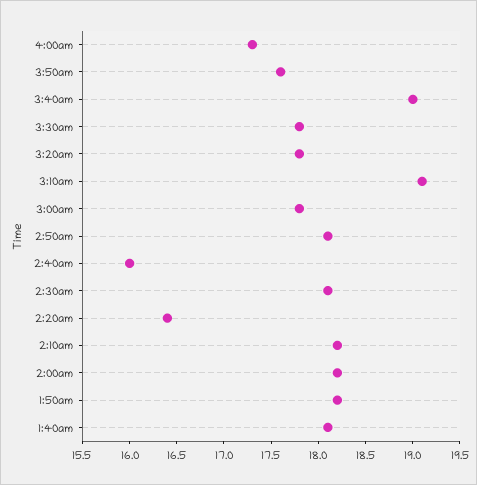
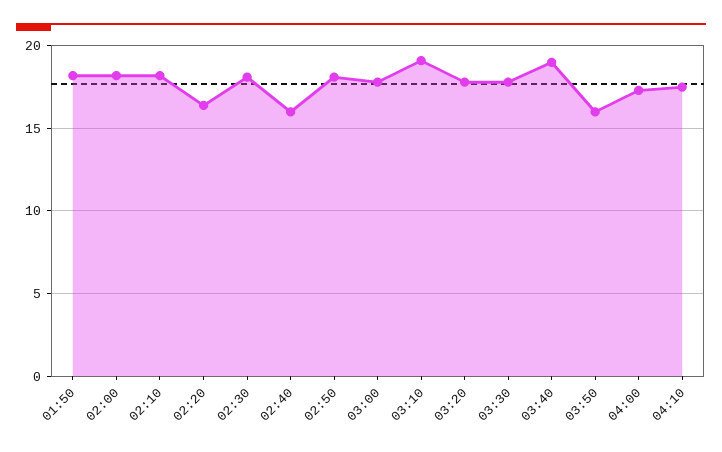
3:50am: 17.6 -> 16
1:40am: 18.1 -> none
04:10: none -> 17.5

